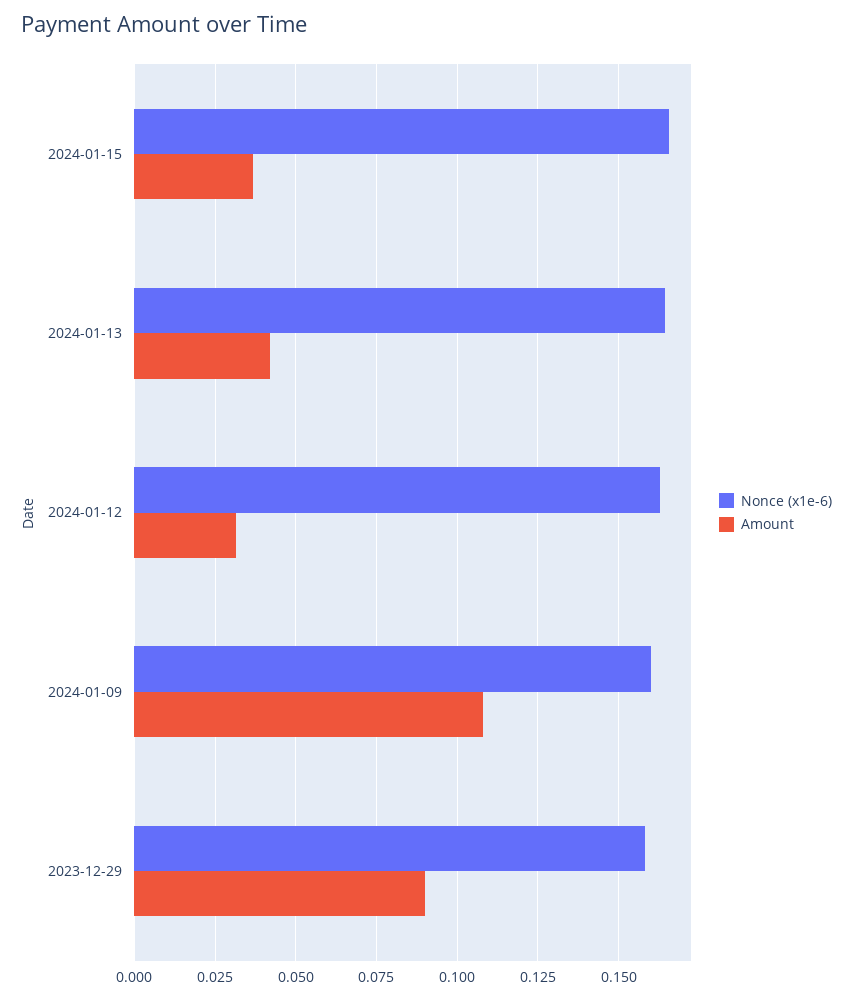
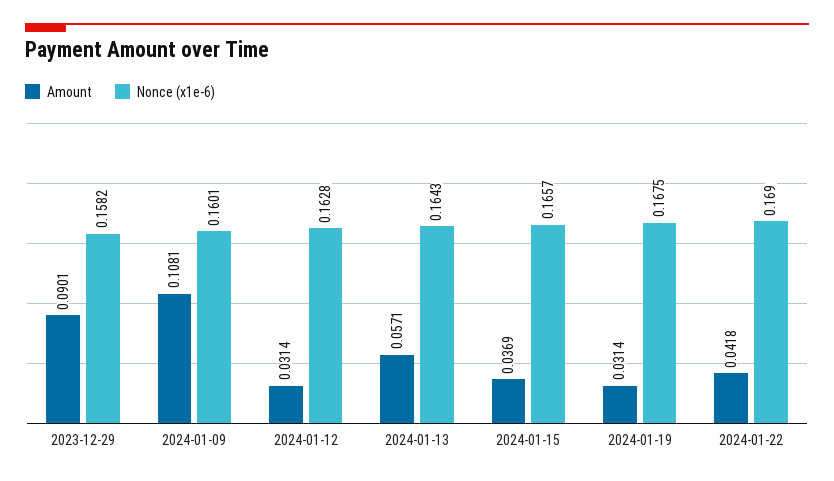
Amount, 2024-01-13: 0.0425 -> 0.0571
Amount, 2024-01-19: none -> 0.0314
Nonce (x1e-6), 2024-01-19: none -> 0.1675
Amount, 2024-01-22: none -> 0.0418
Nonce (x1e-6), 2024-01-22: none -> 0.169

